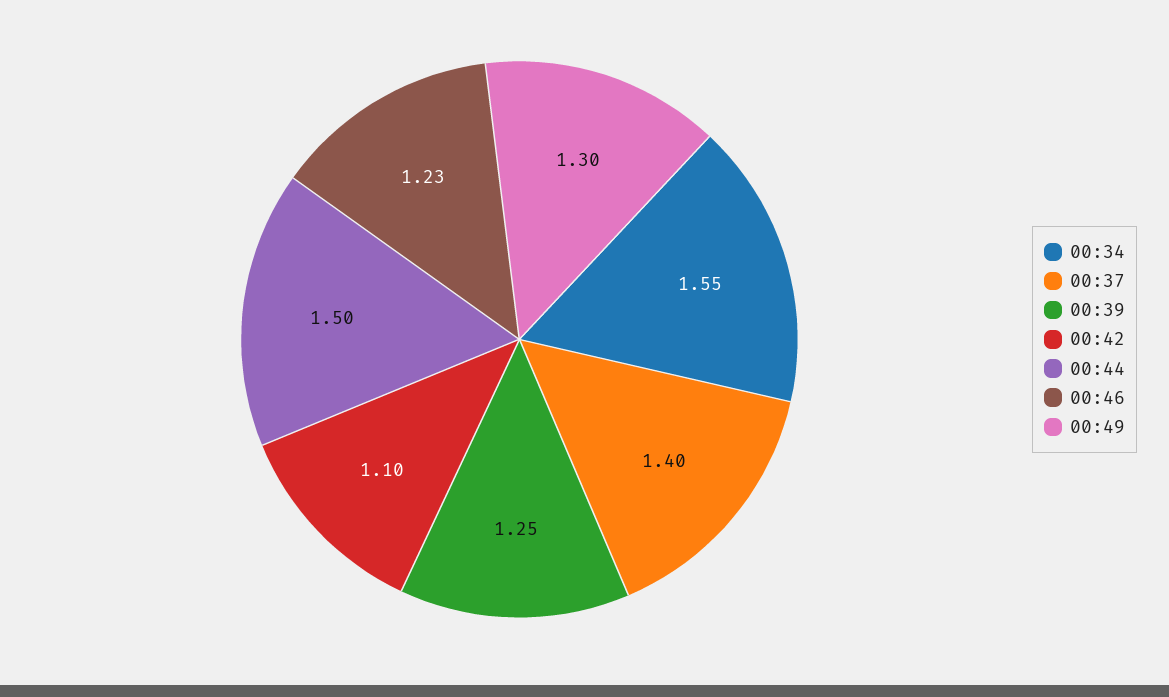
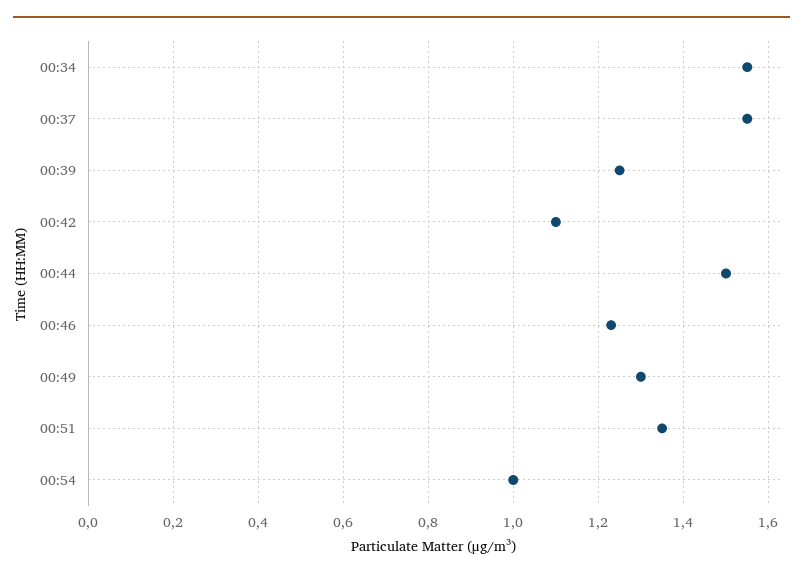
00:37: 1.4 -> 1.55
00:51: none -> 1.35
00:54: none -> 1

